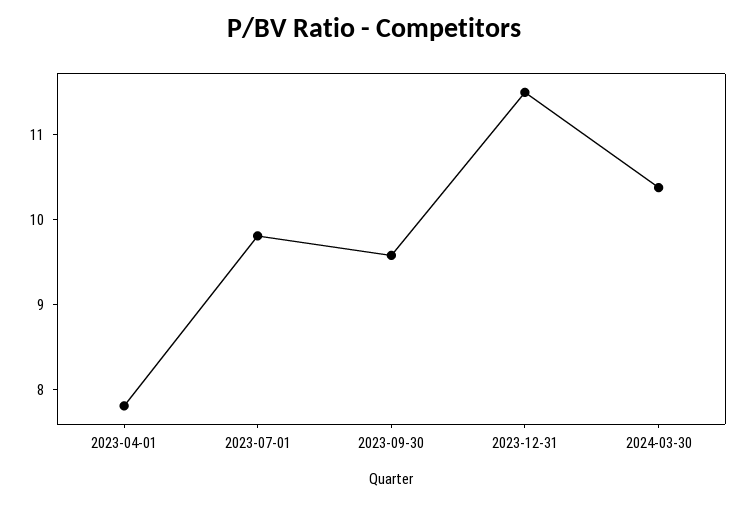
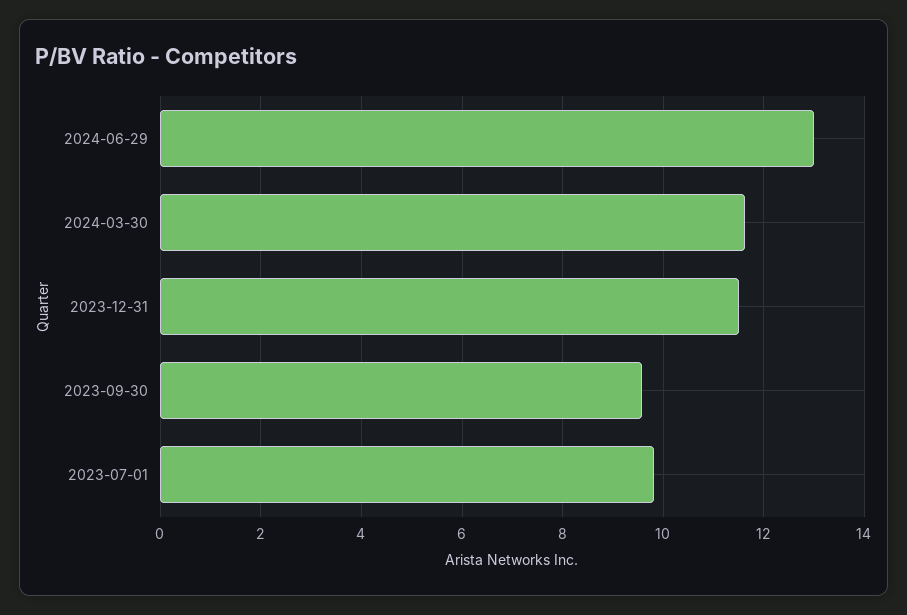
2023-04-01: 7.8 -> none
2024-03-30: 10.4 -> 11.6
2024-06-29: none -> 13

